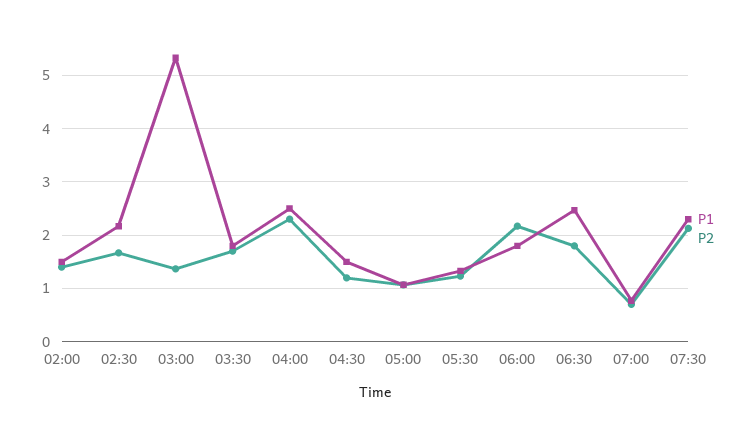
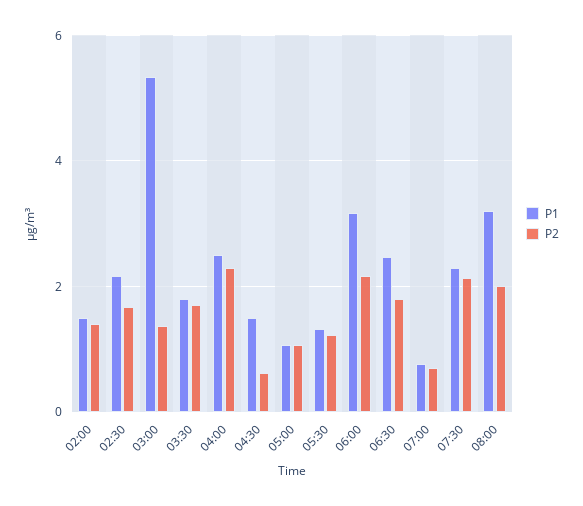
P2, 04:30: 1.2 -> 0.6
P1, 06:00: 1.8 -> 3.2
P1, 08:00: none -> 3.2
P2, 08:00: none -> 2

